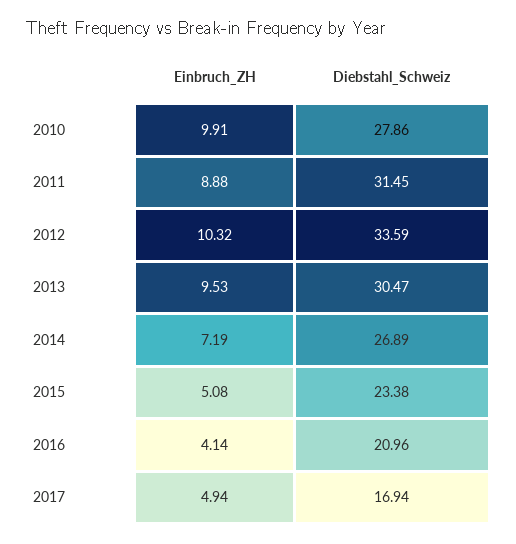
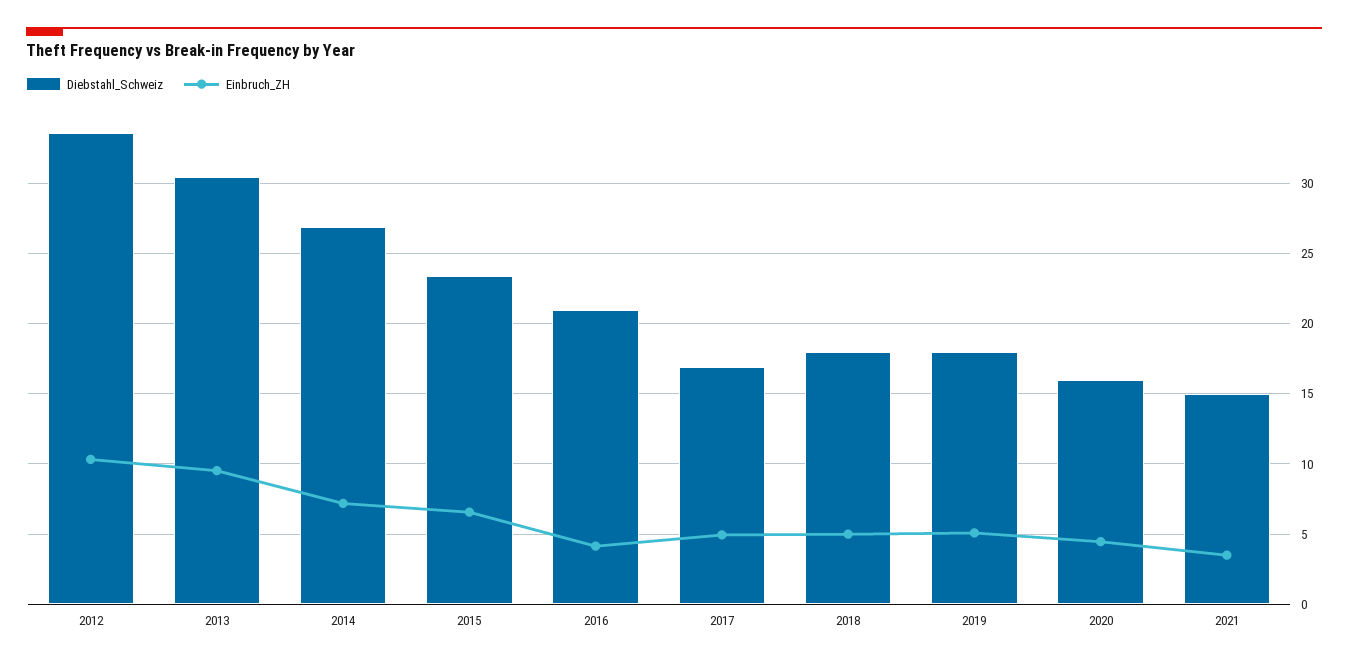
Einbruch_ZH, 2010: 9.91 -> none
Diebstahl_Schweiz, 2010: 27.86 -> none
Einbruch_ZH, 2011: 8.88 -> none
Diebstahl_Schweiz, 2011: 31.45 -> none
Einbruch_ZH, 2015: 5.08 -> 6.5
Diebstahl_Schweiz, 2018: none -> 18
Einbruch_ZH, 2018: none -> 5
Diebstahl_Schweiz, 2019: none -> 18
Einbruch_ZH, 2019: none -> 5
Diebstahl_Schweiz, 2020: none -> 16
Einbruch_ZH, 2020: none -> 4.5
Diebstahl_Schweiz, 2021: none -> 15
Einbruch_ZH, 2021: none -> 3.5

